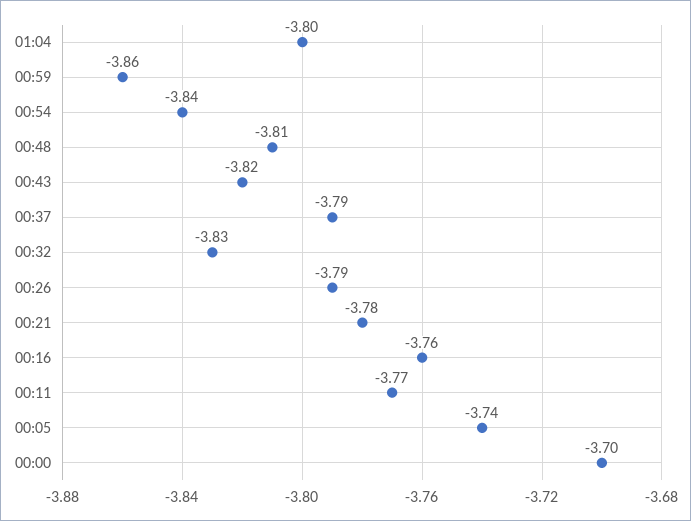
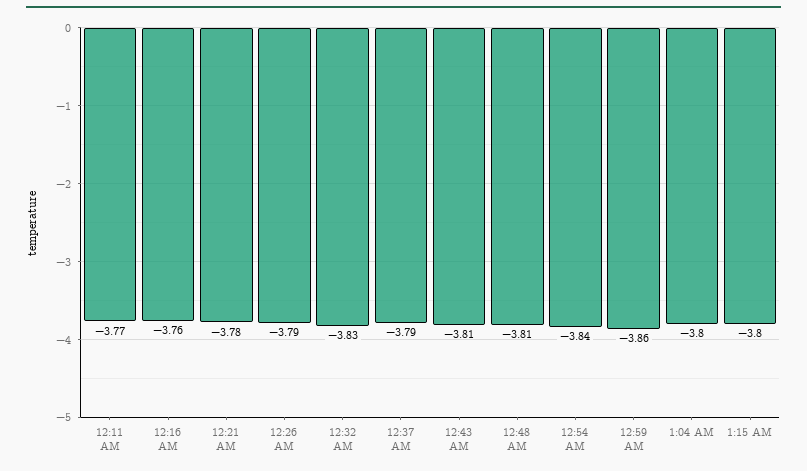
00:43: -3.82 -> -3.81
00:05: -3.74 -> none
00:00: -3.7 -> none
1:15 AM: none -> -3.8

